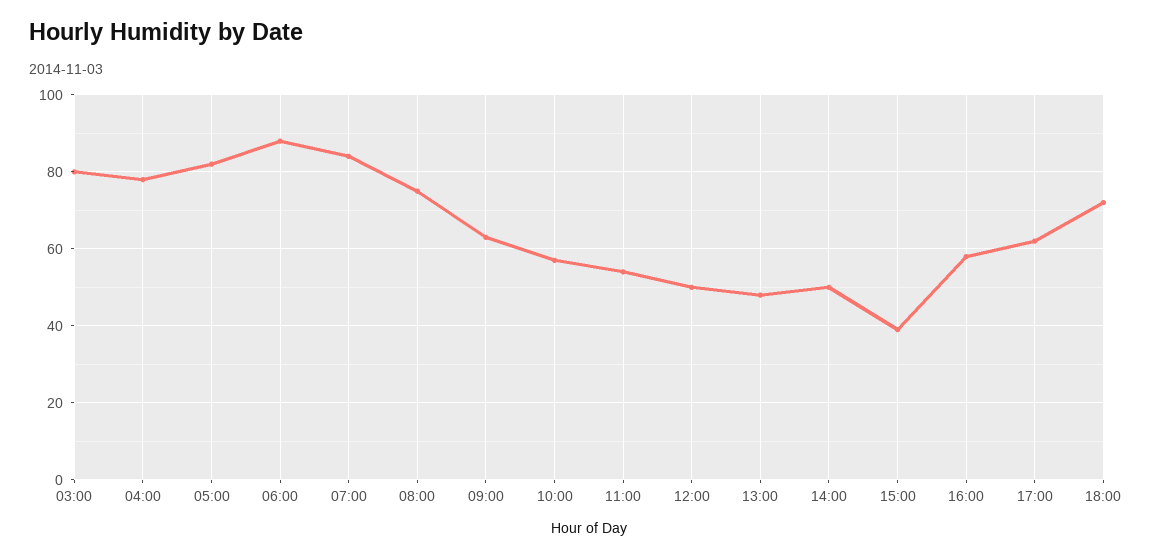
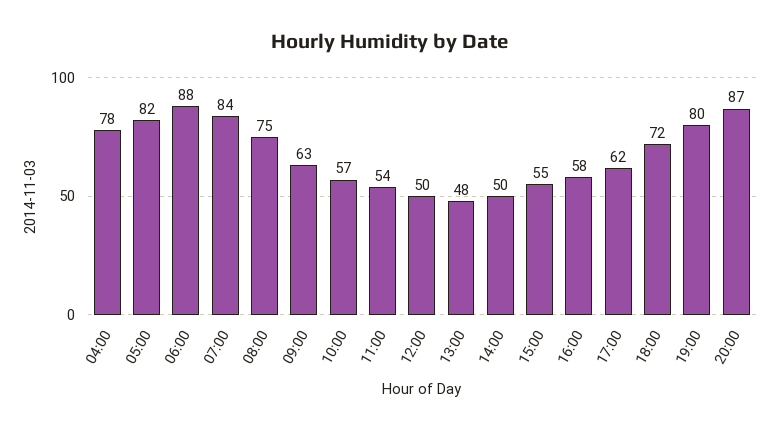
03:00: 80 -> none
15:00: 40 -> 55
19:00: none -> 80
20:00: none -> 87

